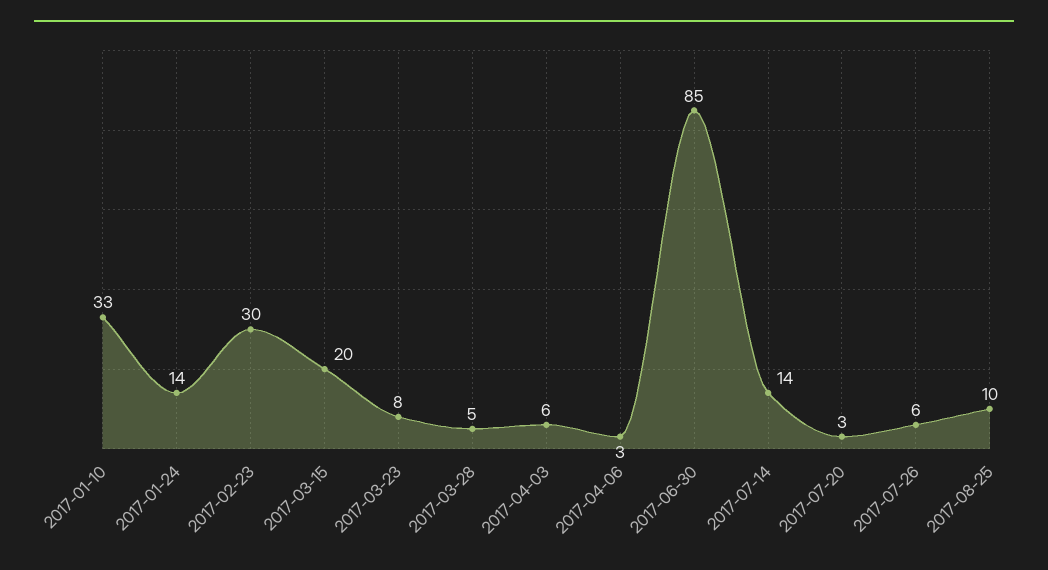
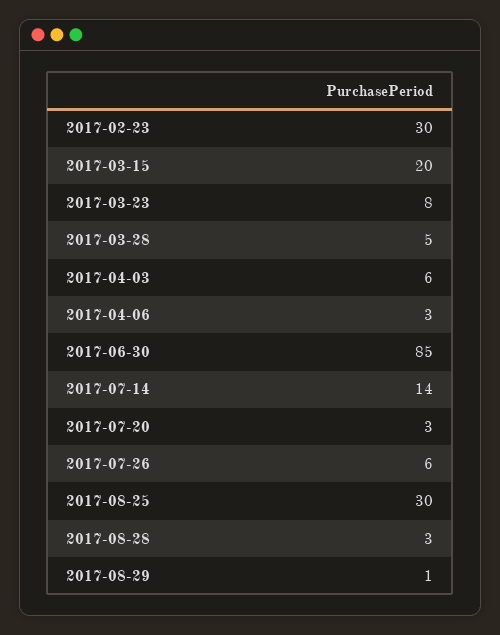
2017-01-10: 33 -> none
2017-01-24: 14 -> none
2017-08-25: 10 -> 30
2017-08-28: none -> 3
2017-08-29: none -> 1

